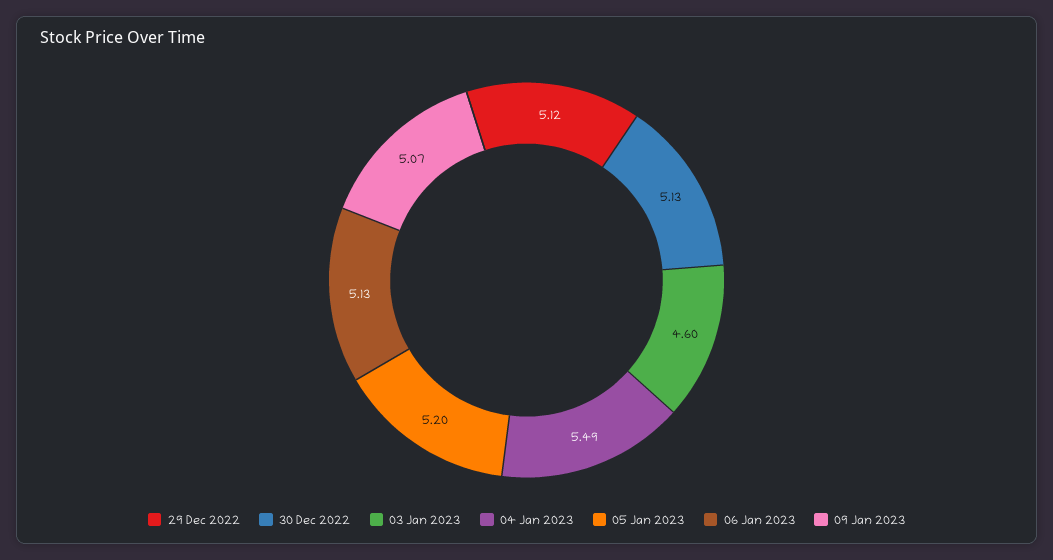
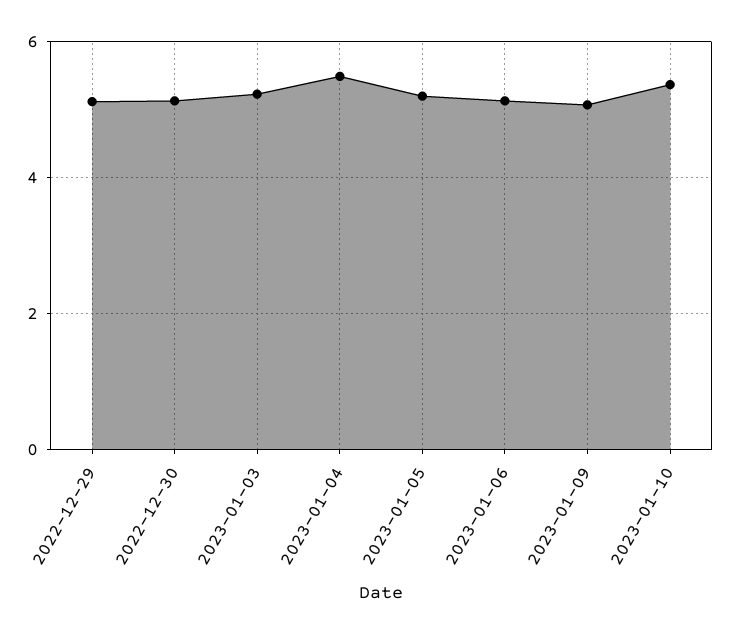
03 Jan 2023: 4.6 -> 5.2
2023-01-10: none -> 5.4

